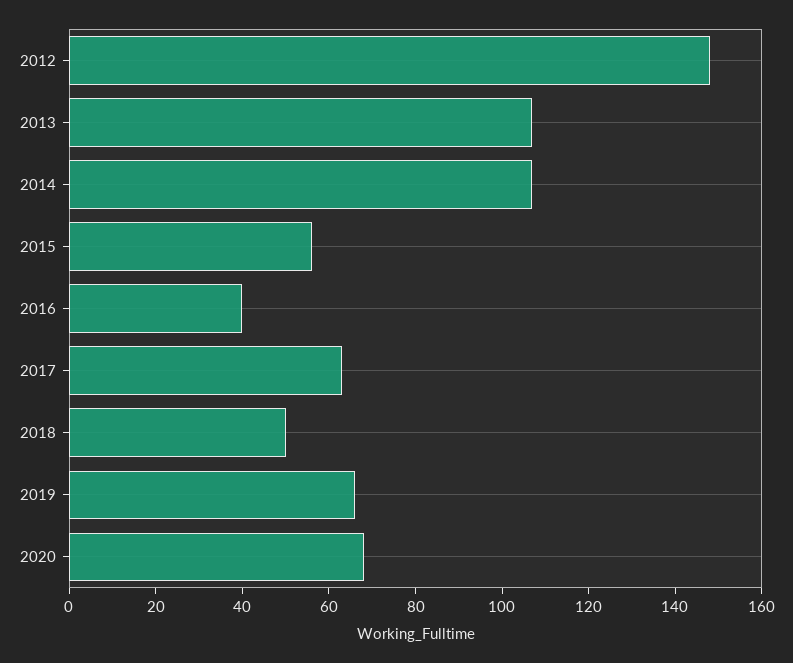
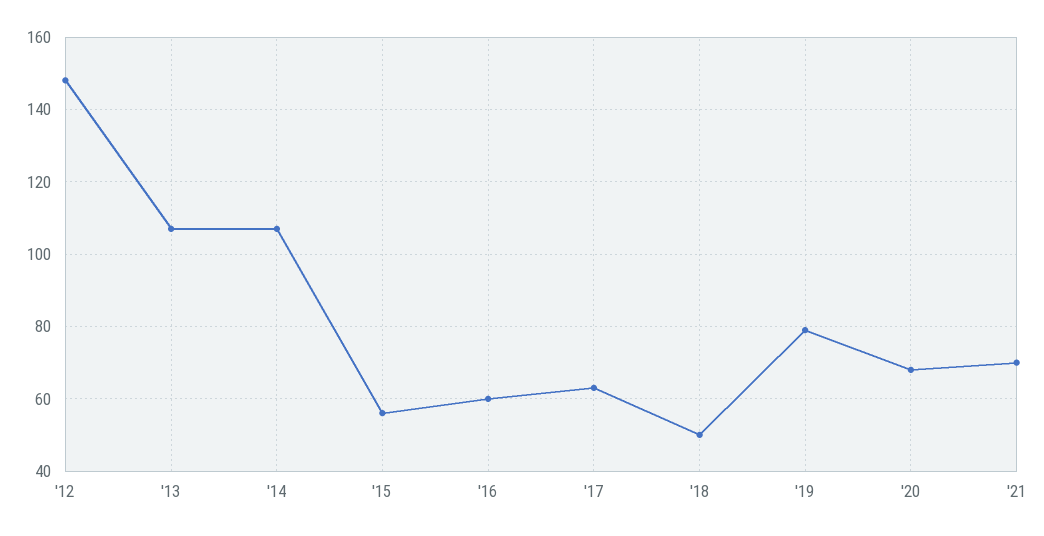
2016: 40 -> 60
2019: 65 -> 80
'21: none -> 70

